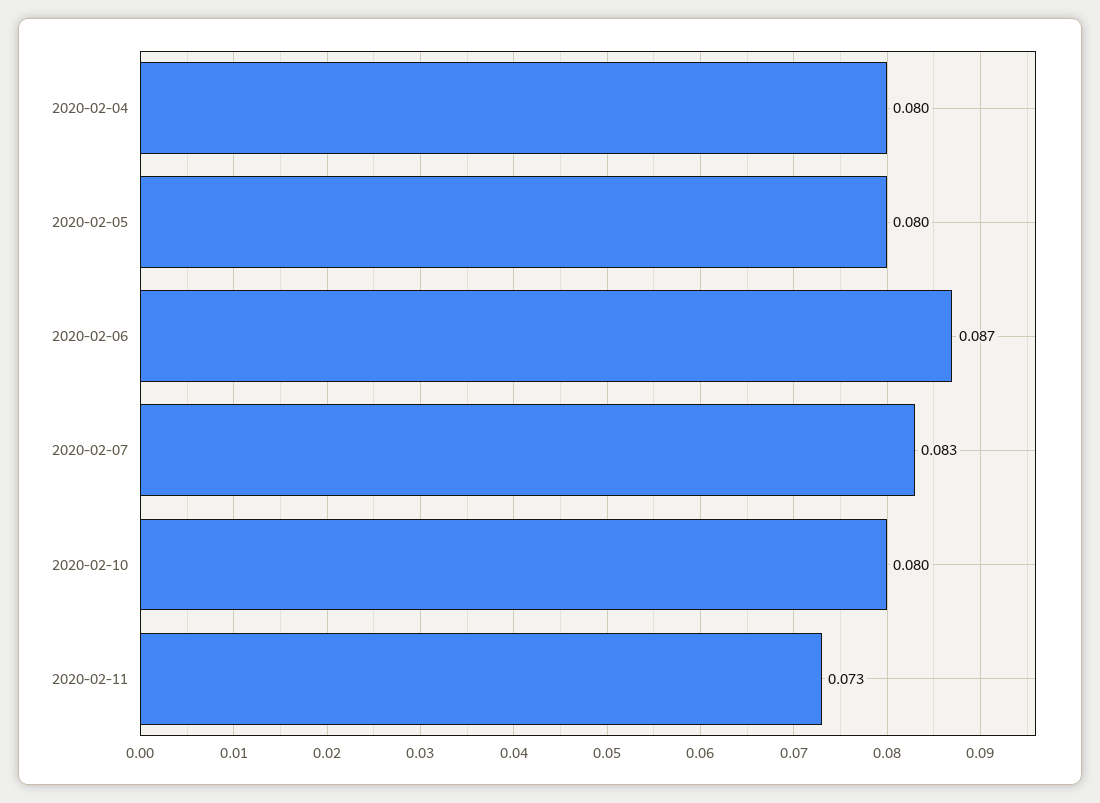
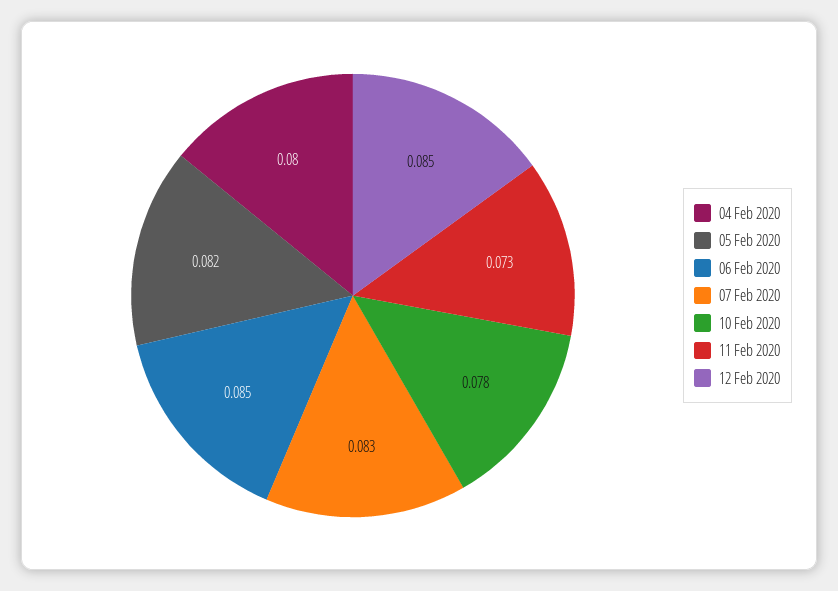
2020-02-05: 0.08 -> 0.082
2020-02-06: 0.087 -> 0.085
2020-02-10: 0.08 -> 0.078
12 Feb 2020: none -> 0.085

